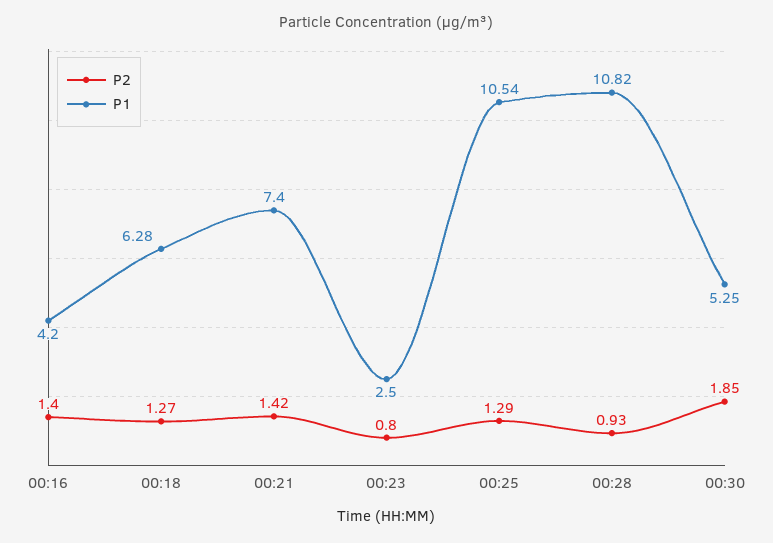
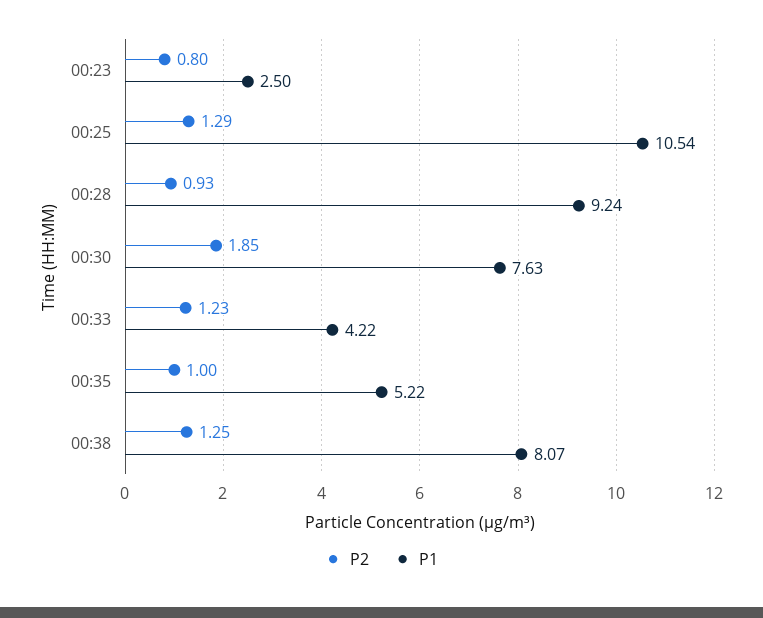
P2, 00:16: 1.4 -> none
P1, 00:16: 4.2 -> none
P2, 00:18: 1.27 -> none
P1, 00:18: 6.28 -> none
P2, 00:21: 1.42 -> none
P1, 00:21: 7.4 -> none
P1, 00:28: 10.82 -> 9.24
P1, 00:30: 5.25 -> 7.63
P2, 00:33: none -> 1.23
P1, 00:33: none -> 4.22
P2, 00:35: none -> 1
P1, 00:35: none -> 5.22
P2, 00:38: none -> 1.25
P1, 00:38: none -> 8.07

